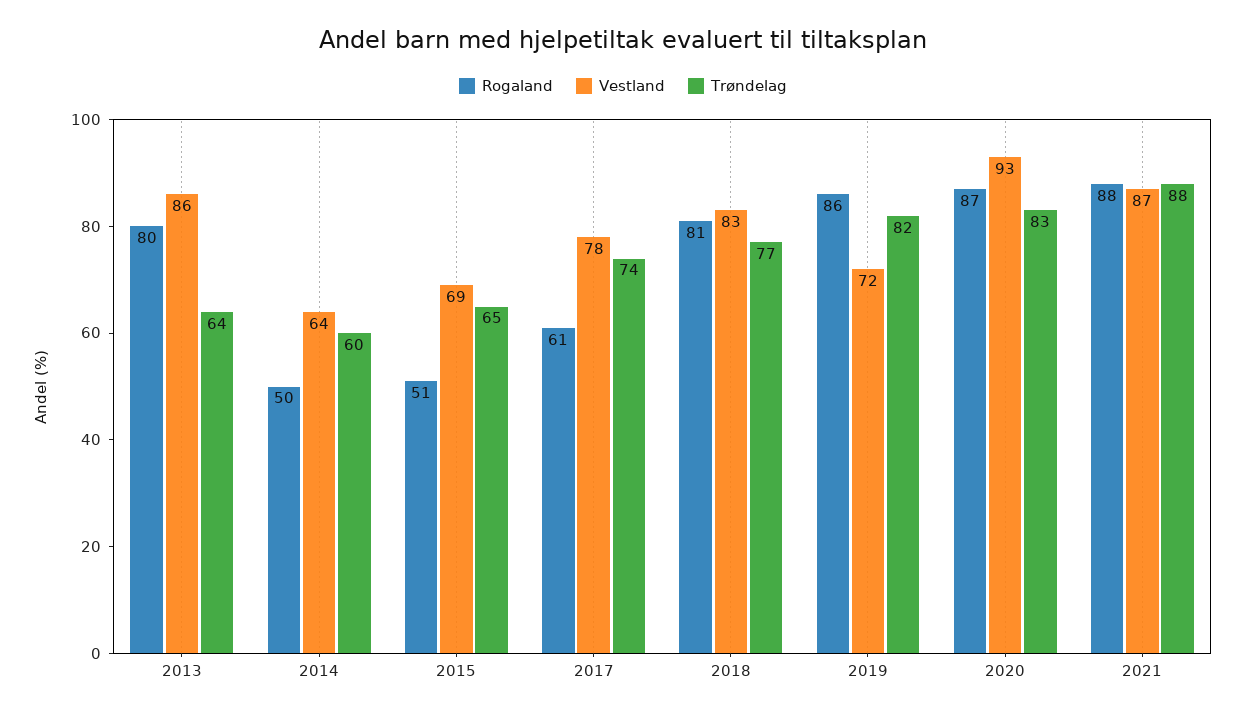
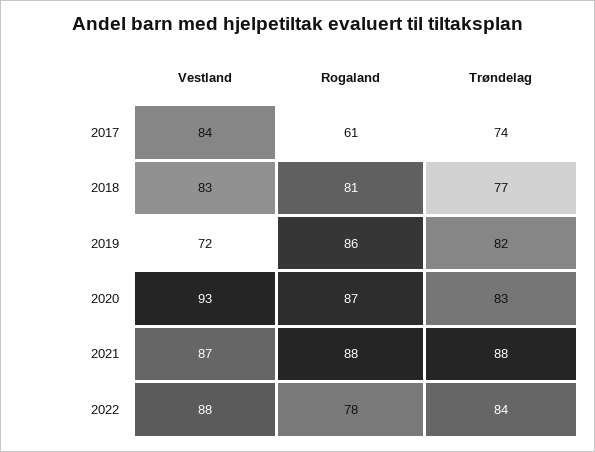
Rogaland, 2013: 80 -> none
Vestland, 2013: 86 -> none
Trøndelag, 2013: 64 -> none
Rogaland, 2014: 50 -> none
Vestland, 2014: 64 -> none
Trøndelag, 2014: 60 -> none
Rogaland, 2015: 51 -> none
Vestland, 2015: 69 -> none
Trøndelag, 2015: 65 -> none
Vestland, 2017: 78 -> 84
Vestland, 2022: none -> 88
Rogaland, 2022: none -> 78
Trøndelag, 2022: none -> 84

